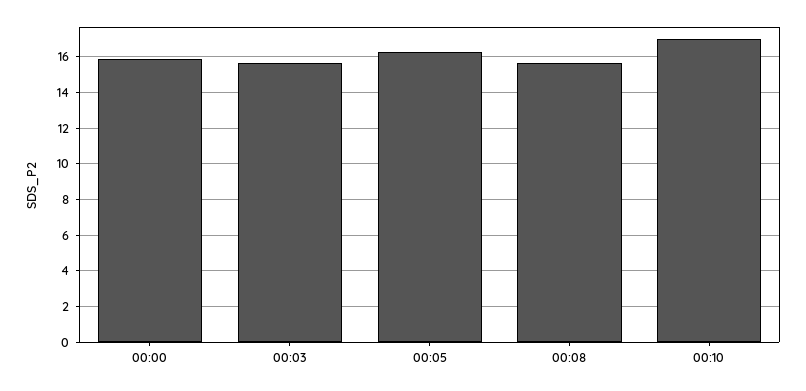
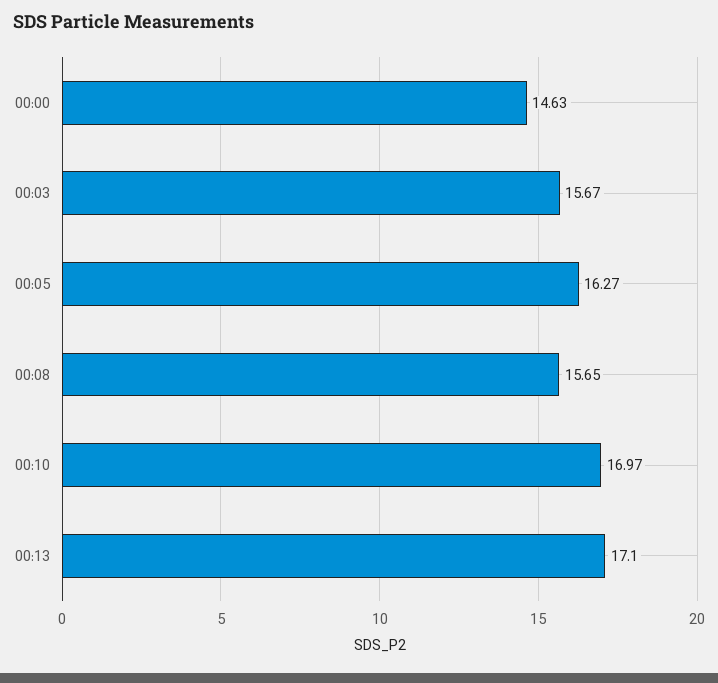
00:00: 16 -> 14.63
00:13: none -> 17.1

